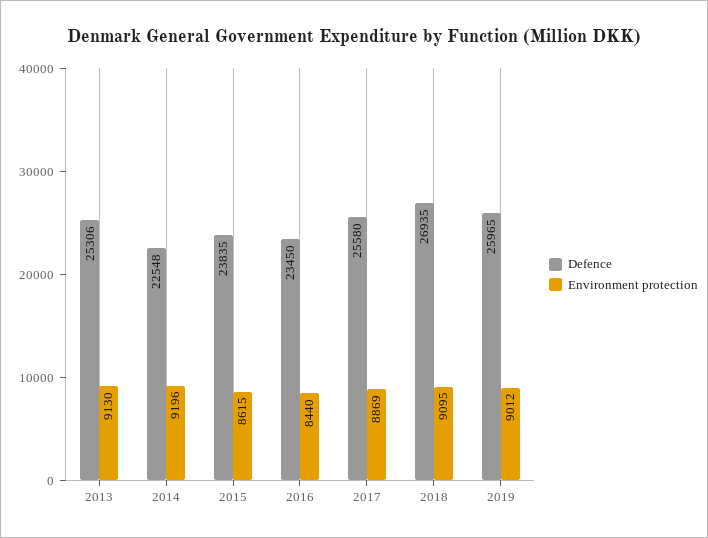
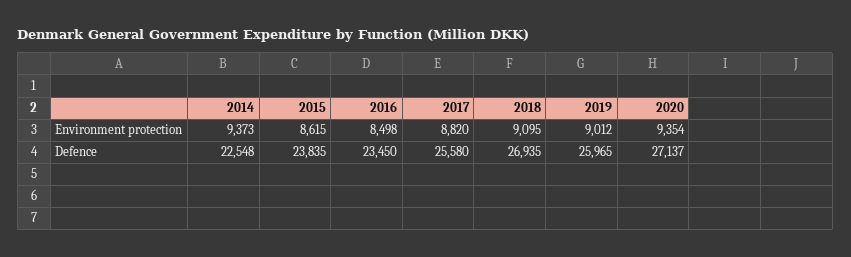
Defence, 2013: 25306 -> none
Environment protection, 2013: 9130 -> none
Environment protection, 2014: 9196 -> 9373
Environment protection, 2016: 8440 -> 8498
Environment protection, 2017: 8869 -> 8820
Environment protection, 2020: none -> 9354
Defence, 2020: none -> 27137

